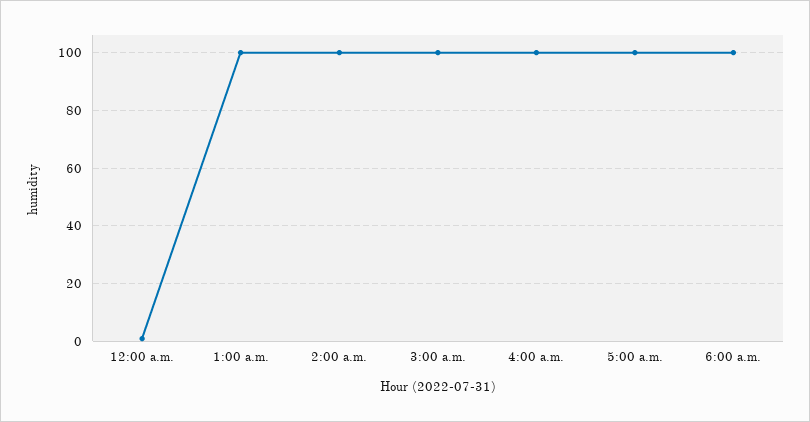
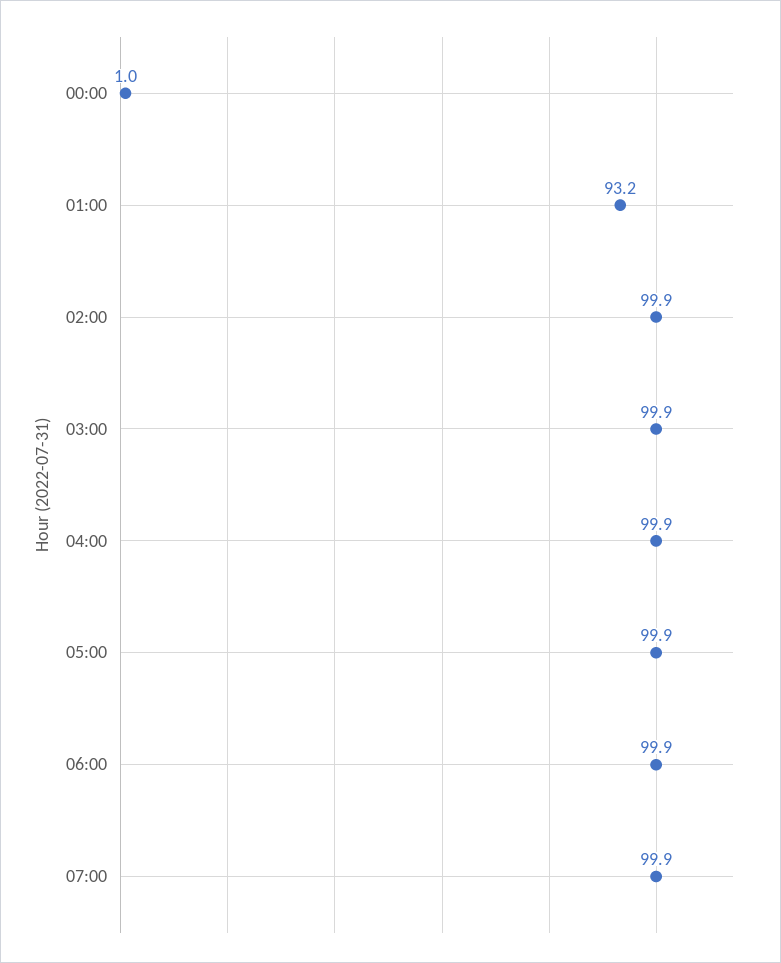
1:00 a.m.: 100 -> 93.2
07:00: none -> 99.9

